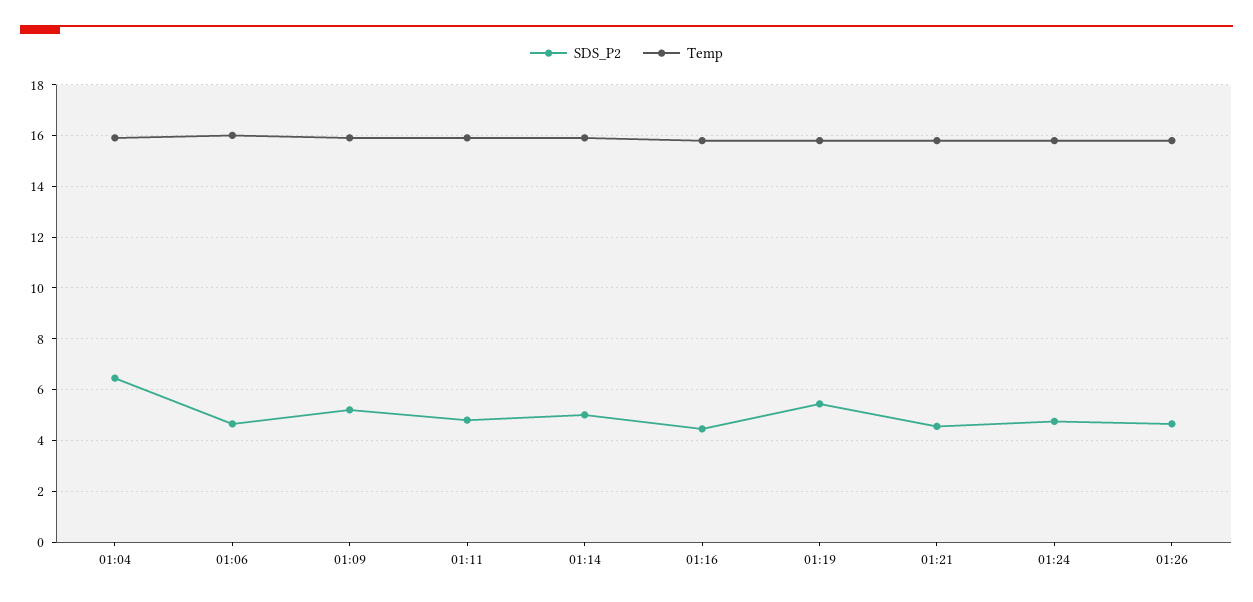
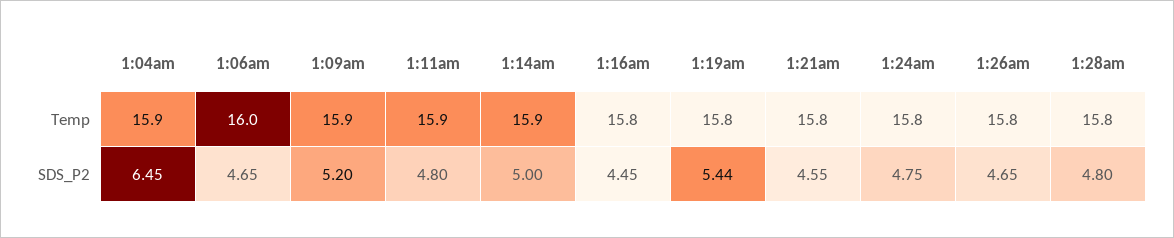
Temp, 1:28am: none -> 15.8
SDS_P2, 1:28am: none -> 4.8

